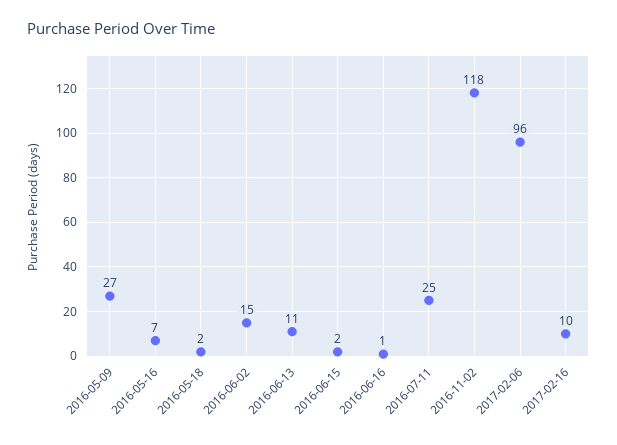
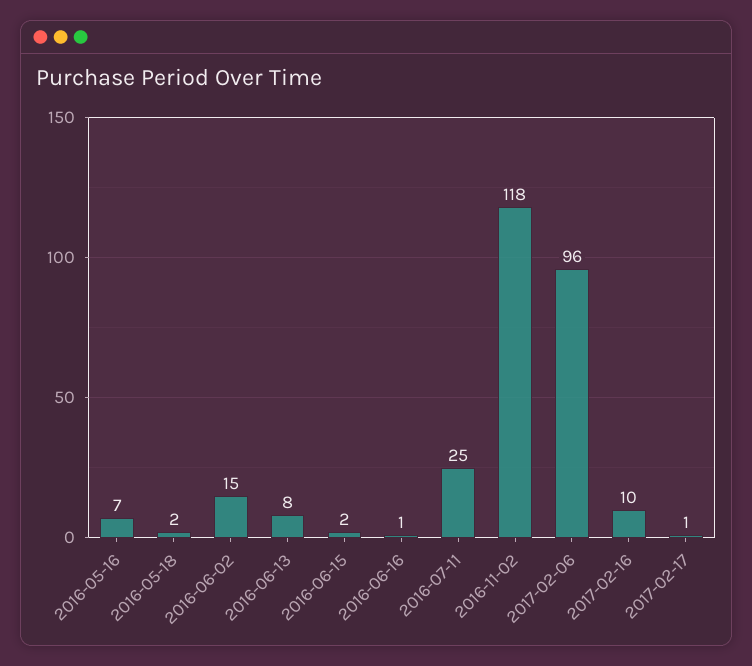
2016-05-09: 27 -> none
2016-06-13: 11 -> 8
2017-02-17: none -> 1

